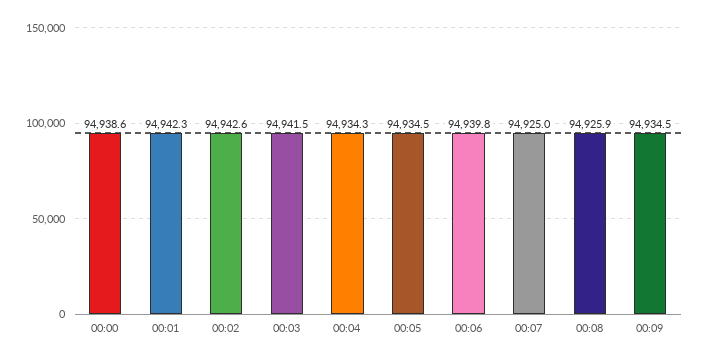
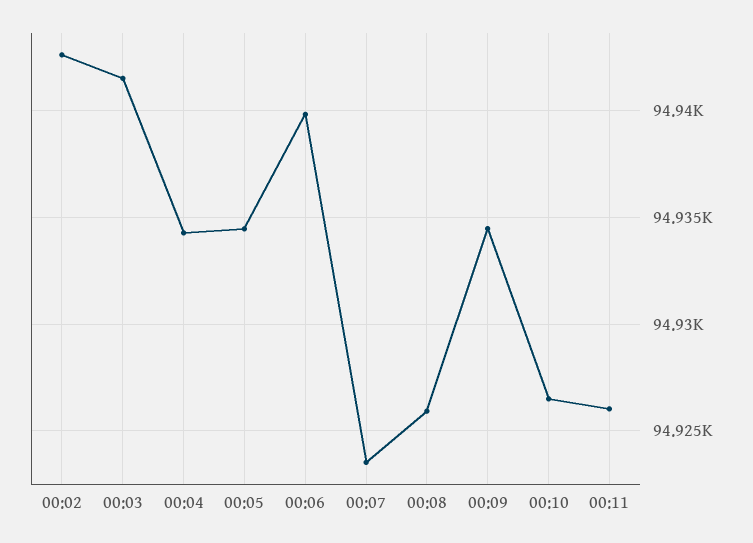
00:00: 94938.6 -> none
00:01: 94942.3 -> none
00:07: 94925 -> 94923.5
00:10: none -> 94926.5
00:11: none -> 94926

